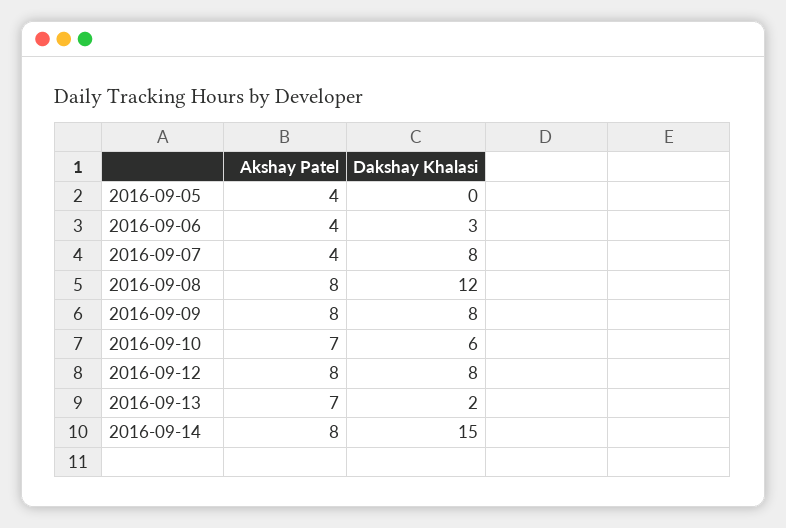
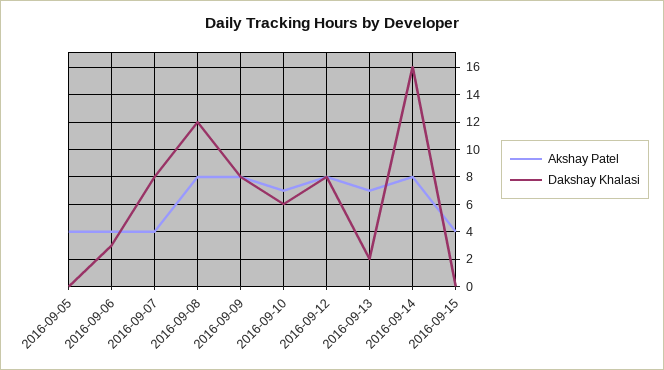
Dakshay Khalasi, 2016-09-14: 15 -> 16
Akshay Patel, 2016-09-15: none -> 4
Dakshay Khalasi, 2016-09-15: none -> 0

